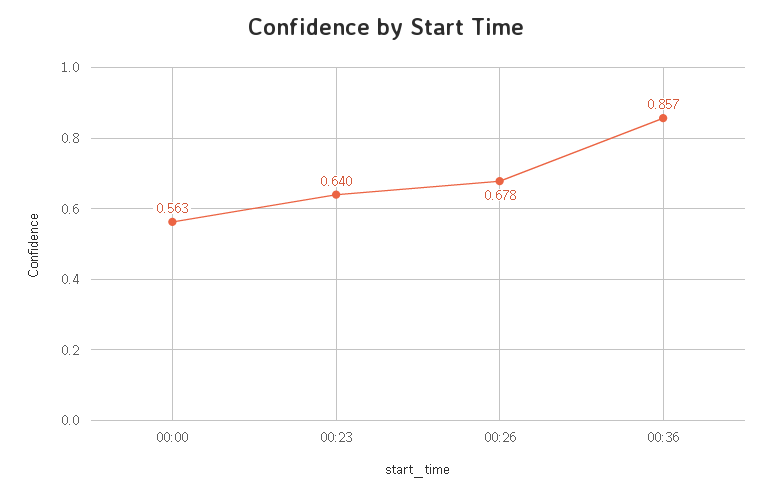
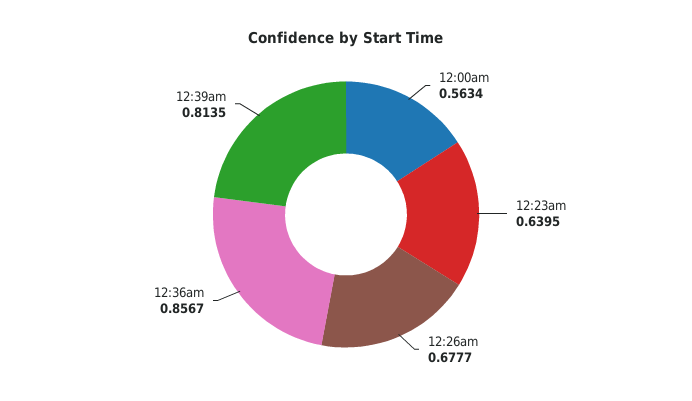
12:39am: none -> 0.8135

